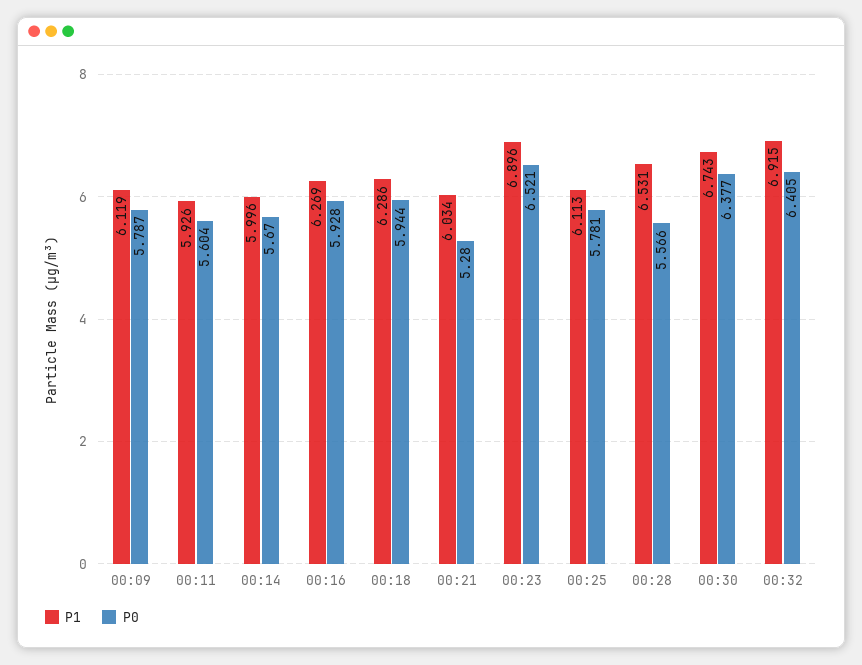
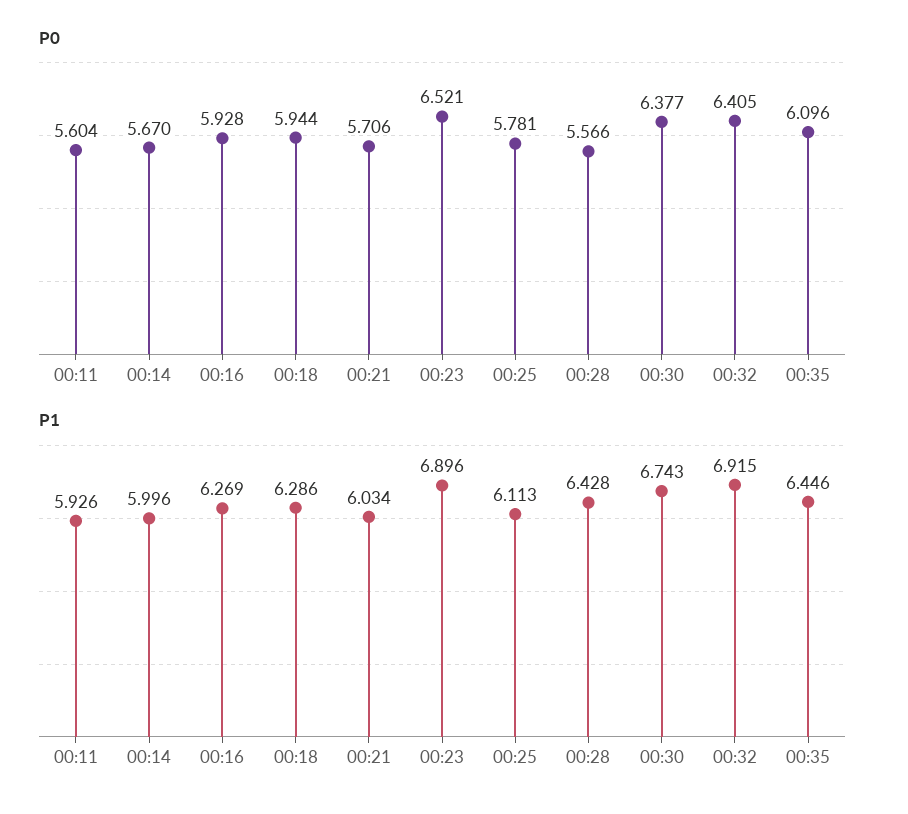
P1, 00:09: 6.119 -> none
P0, 00:09: 5.787 -> none
P0, 00:21: 5.28 -> 5.706
P1, 00:28: 6.531 -> 6.428
P0, 00:35: none -> 6.096
P1, 00:35: none -> 6.446

